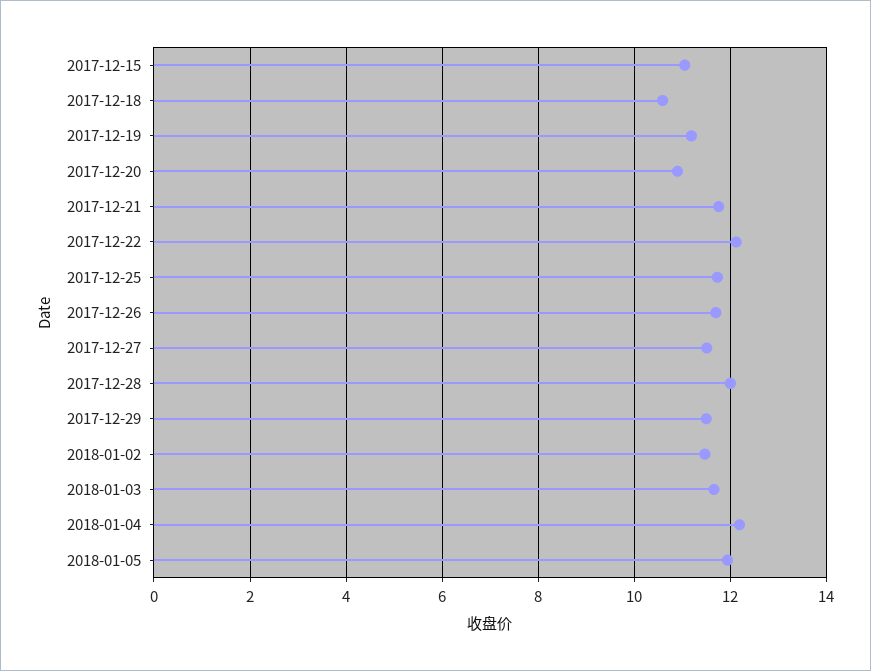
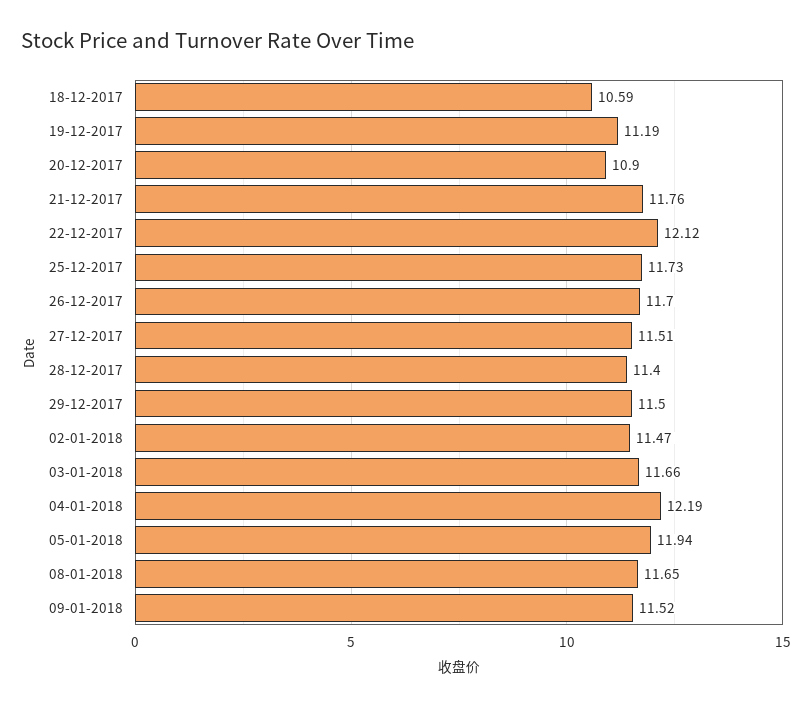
2017-12-15: 11 -> none
2017-12-28: 12 -> 11.4
08-01-2018: none -> 11.65
09-01-2018: none -> 11.52

